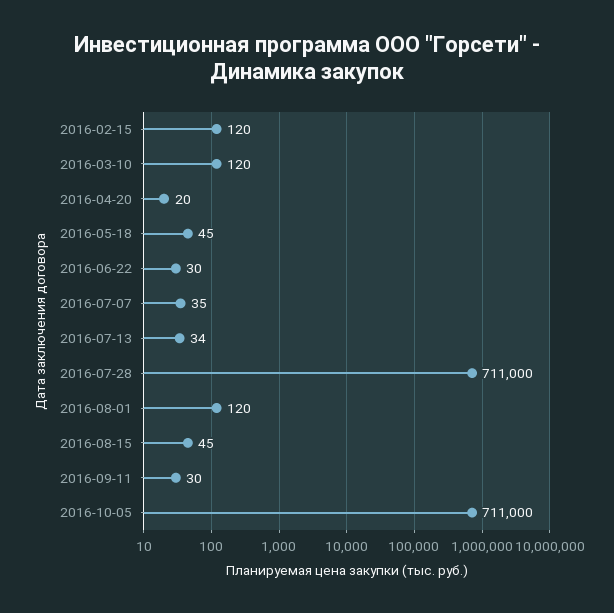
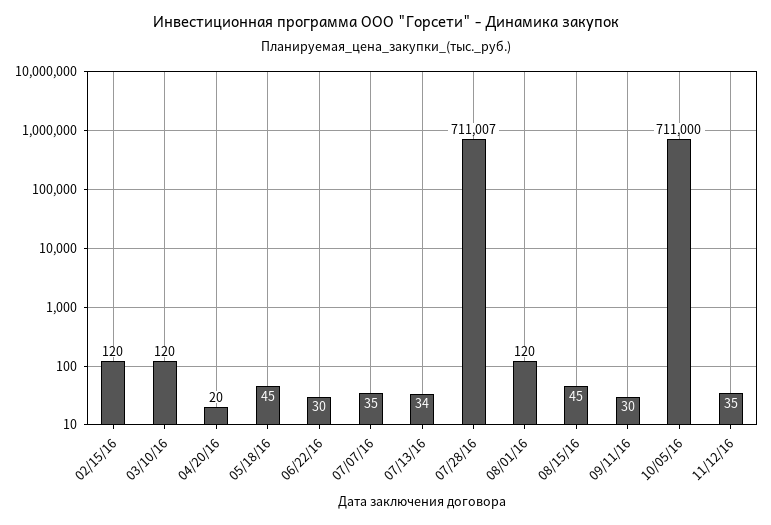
2016-07-28: 711000 -> 711007
11/12/16: none -> 35

